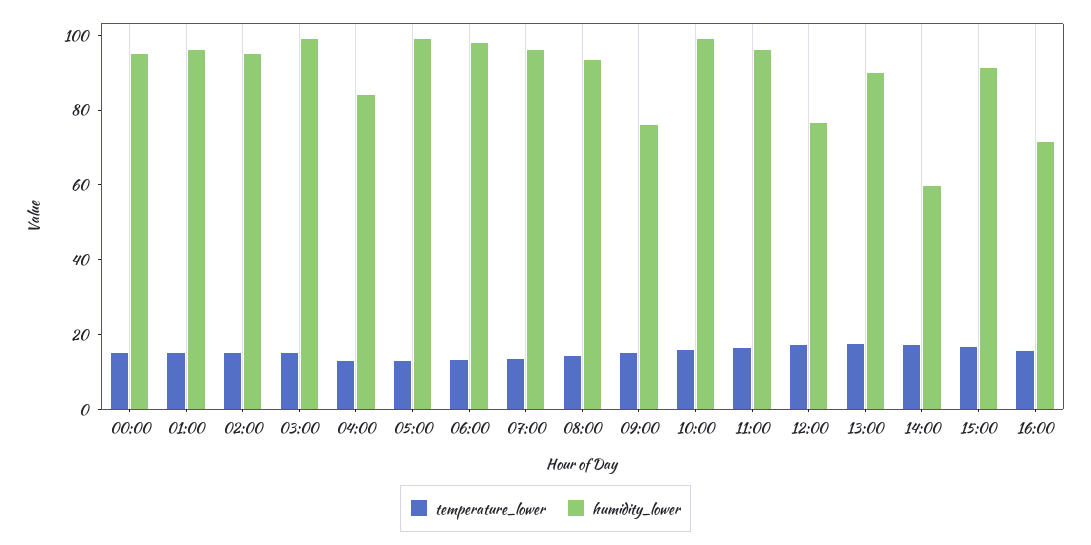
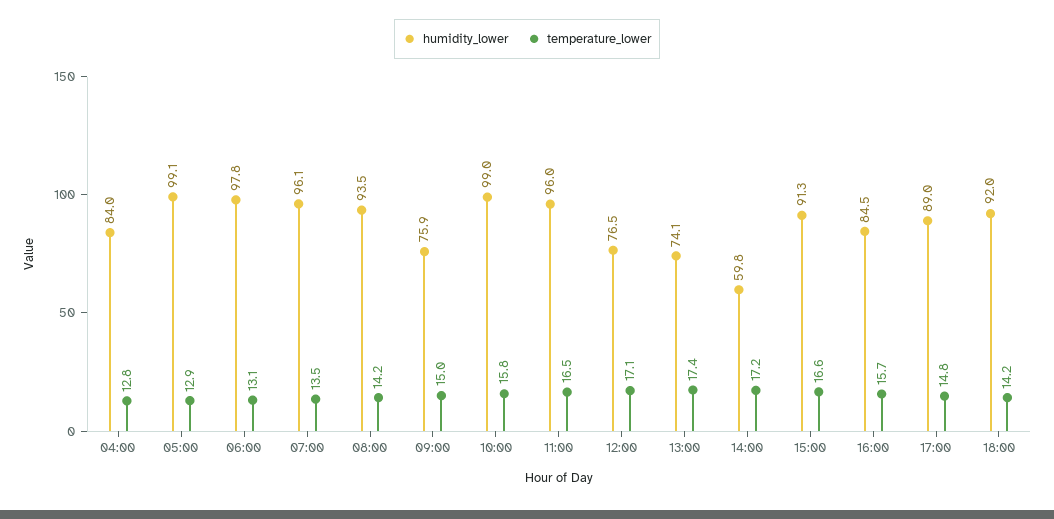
temperature_lower, 00:00: 15 -> none
humidity_lower, 00:00: 95 -> none
temperature_lower, 01:00: 15 -> none
humidity_lower, 01:00: 95 -> none
temperature_lower, 02:00: 15 -> none
humidity_lower, 02:00: 95 -> none
temperature_lower, 03:00: 15 -> none
humidity_lower, 03:00: 100 -> none
humidity_lower, 13:00: 90 -> 74.1
humidity_lower, 16:00: 70 -> 84.5
humidity_lower, 17:00: none -> 89
temperature_lower, 17:00: none -> 14.8
humidity_lower, 18:00: none -> 92
temperature_lower, 18:00: none -> 14.2

